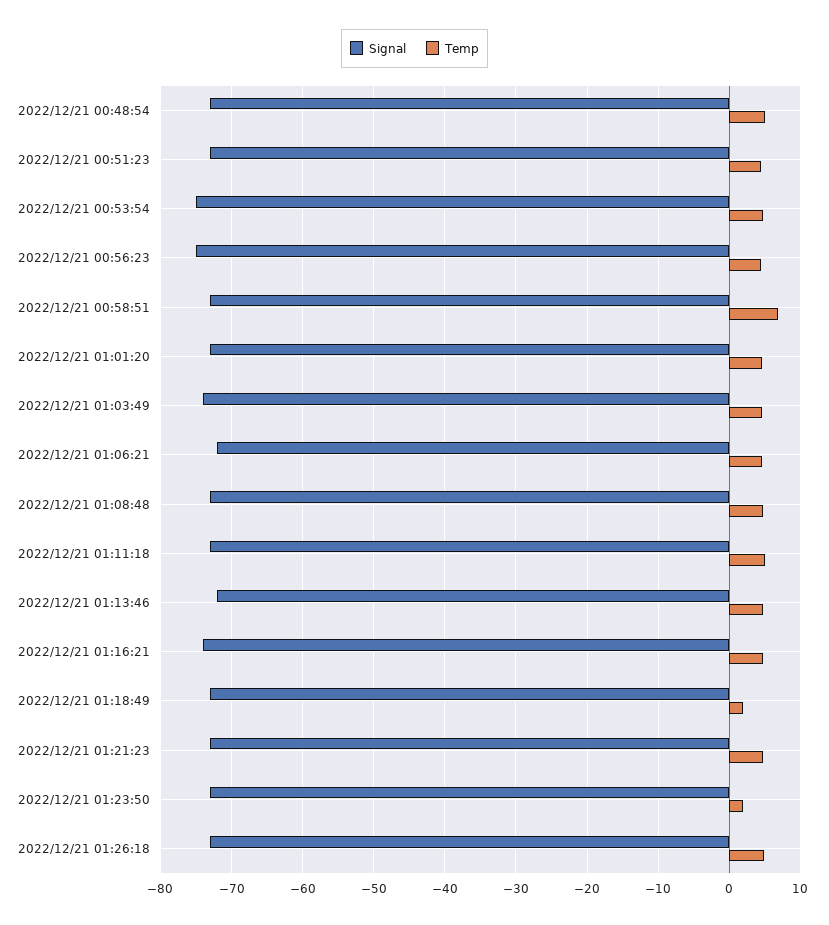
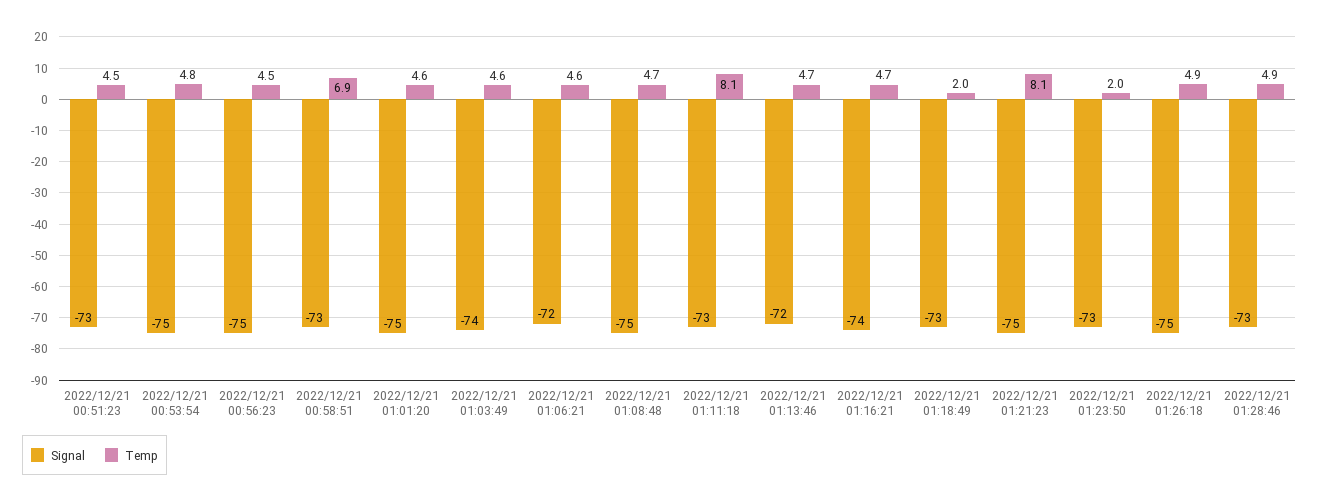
Signal, 2022/12/21 00:48:54: -73 -> none
Temp, 2022/12/21 00:48:54: 5 -> none
Signal, 2022/12/21 01:01:20: -73 -> -75
Signal, 2022/12/21 01:08:48: -73 -> -75
Temp, 2022/12/21 01:11:18: 5 -> 8.1
Signal, 2022/12/21 01:21:23: -73 -> -75
Temp, 2022/12/21 01:21:23: 5 -> 8.1
Signal, 2022/12/21 01:26:18: -73 -> -75
Signal, 2022/12/21 01:28:46: none -> -73
Temp, 2022/12/21 01:28:46: none -> 4.9

